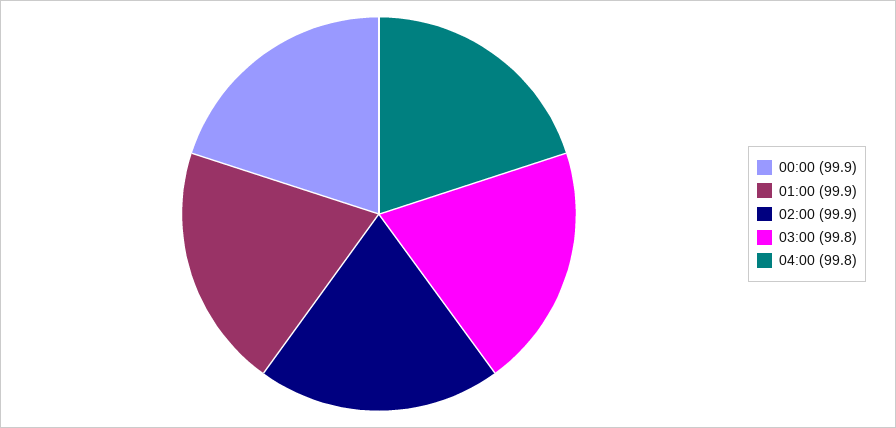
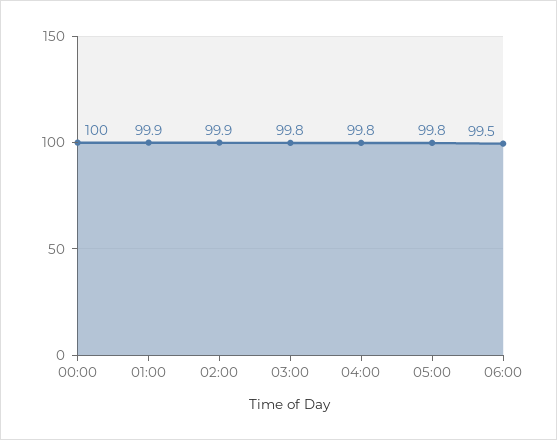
00:00: 99.9 -> 100
05:00: none -> 99.8
06:00: none -> 99.5

